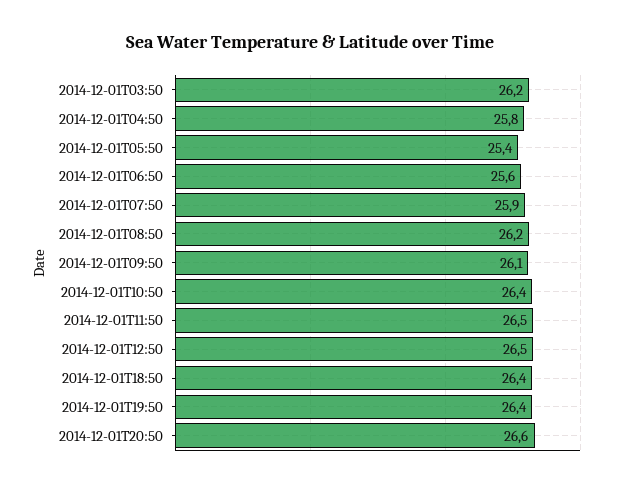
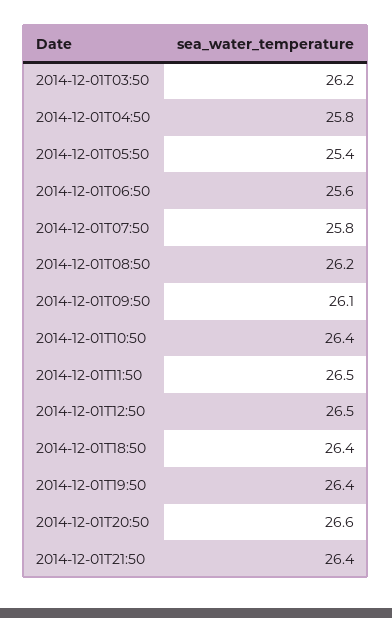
2014-12-01T07:50: 25.9 -> 25.8
2014-12-01T21:50: none -> 26.4

